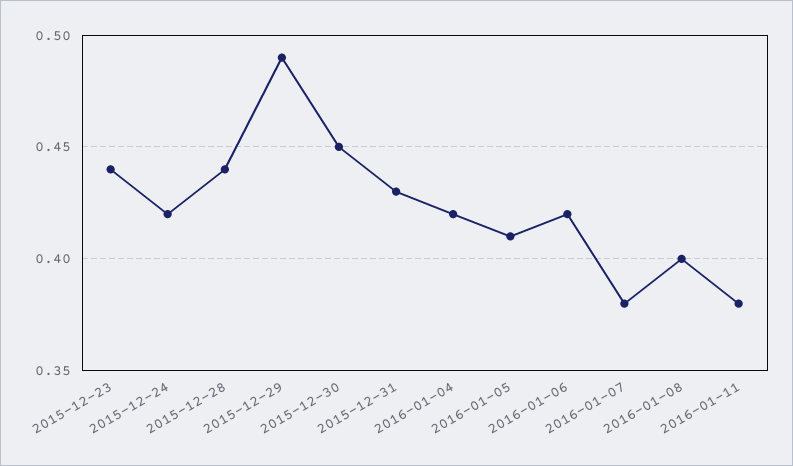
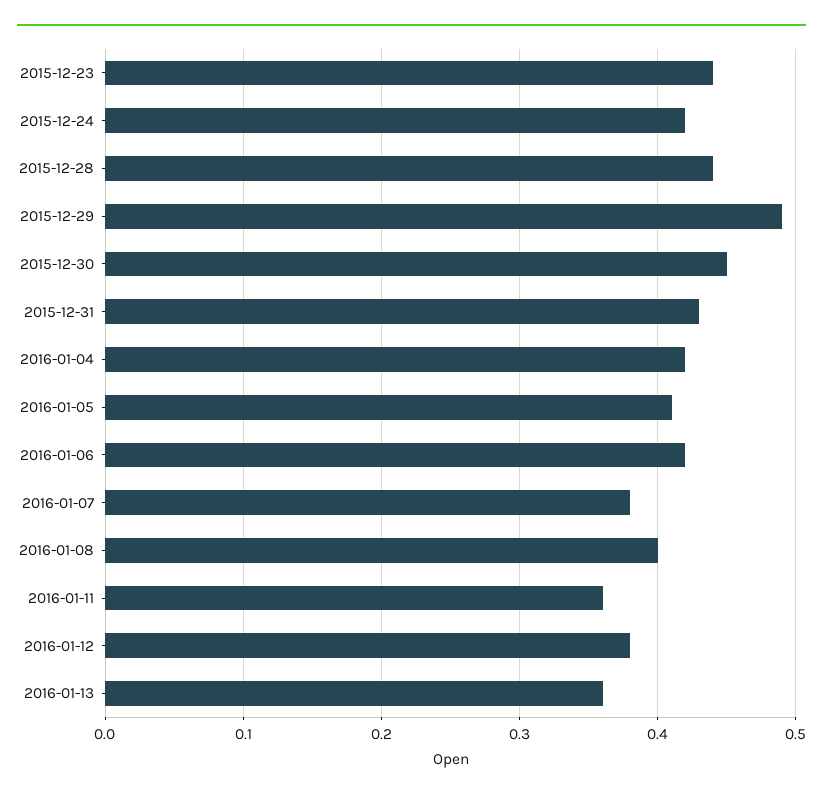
2016-01-11: 0.38 -> 0.36
2016-01-12: none -> 0.38
2016-01-13: none -> 0.36

